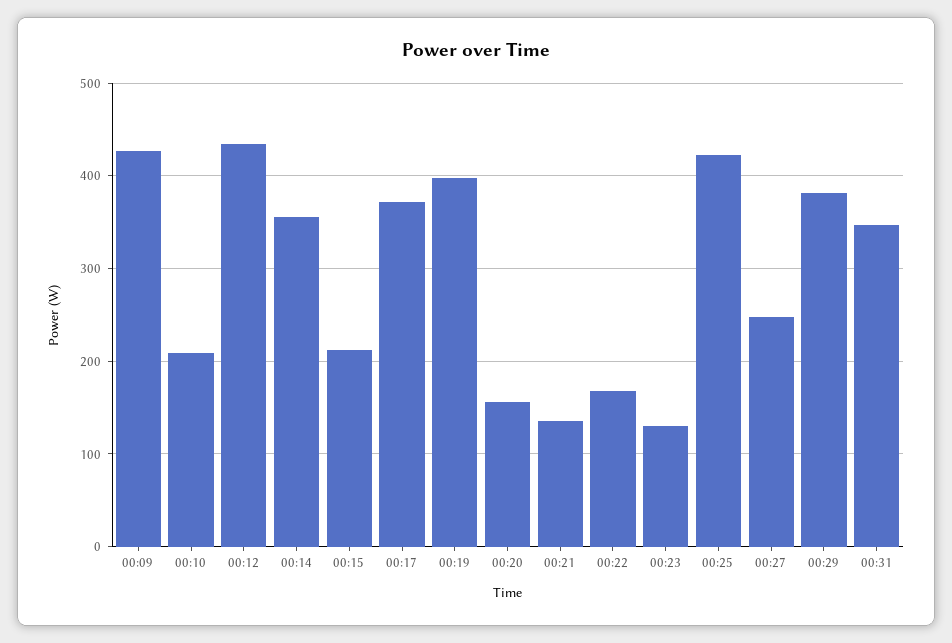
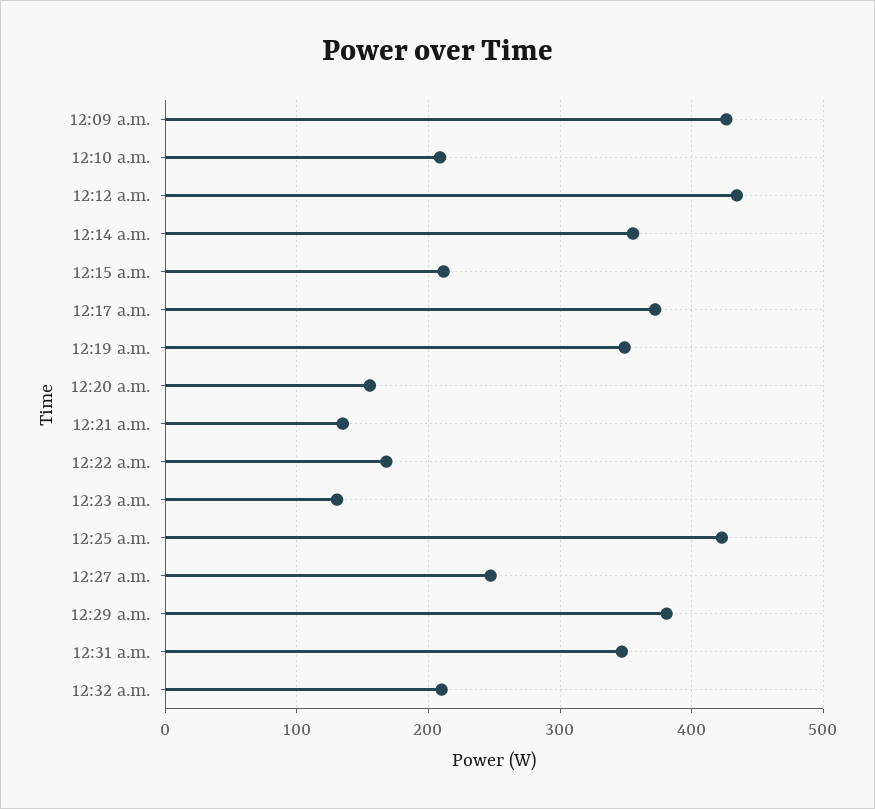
00:19: 400 -> 350
12:32 a.m.: none -> 210

